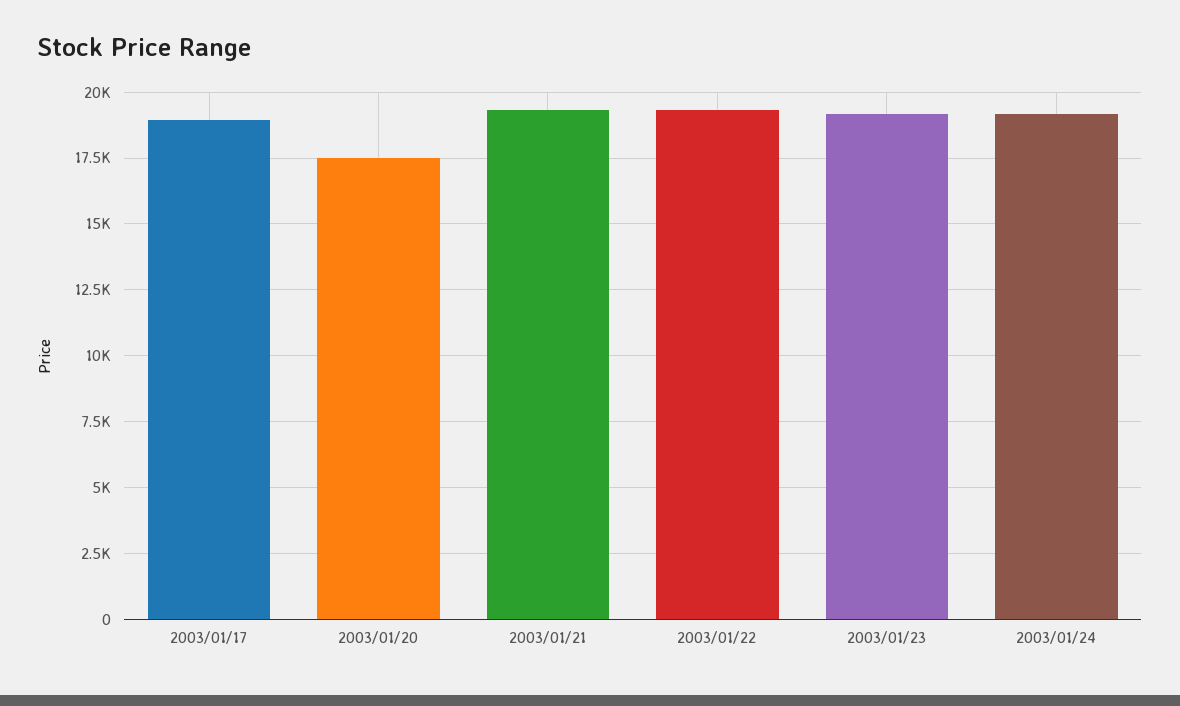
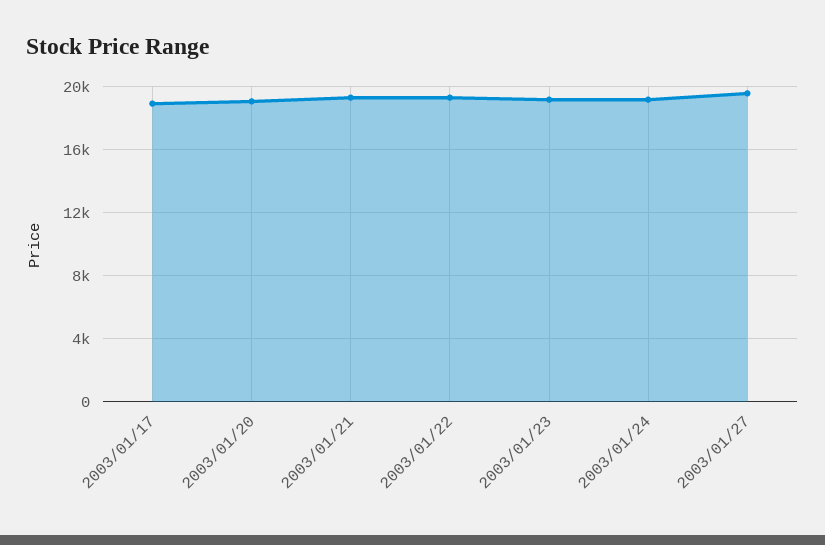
2003/01/20: 17500 -> 19000
2003/01/27: none -> 19500

